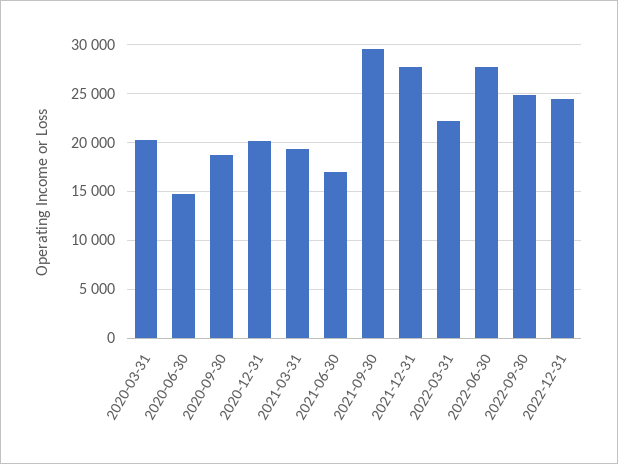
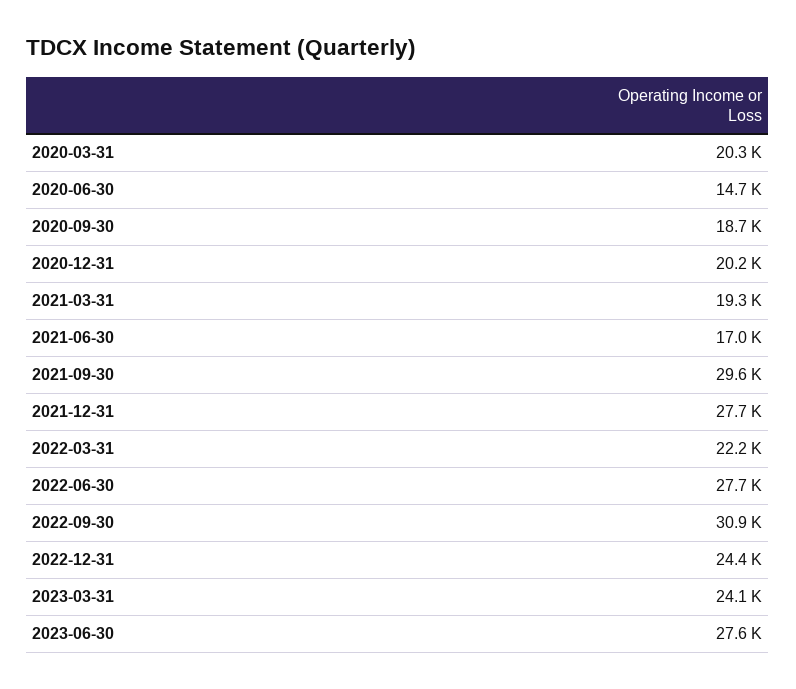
2022-09-30: 25000 -> 30900
2023-03-31: none -> 24100
2023-06-30: none -> 27600

